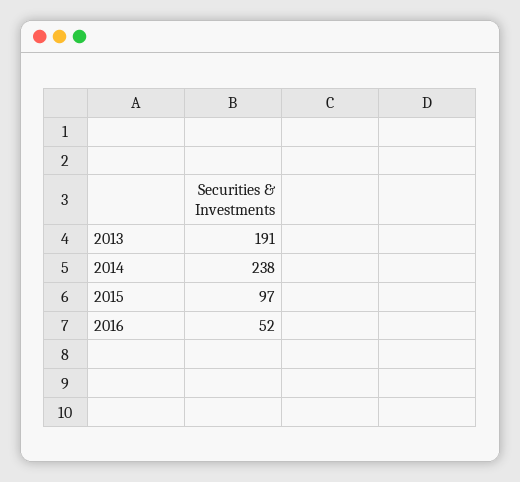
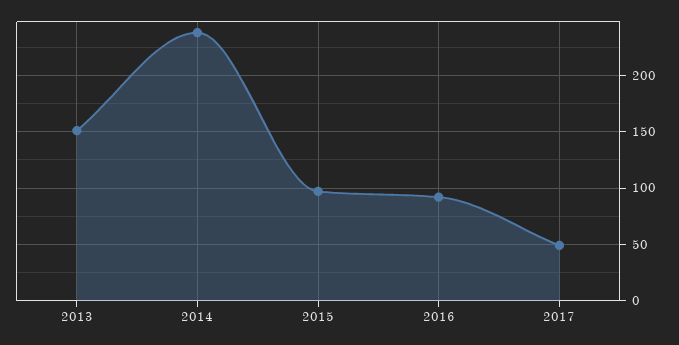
2013: 191 -> 150
2016: 52 -> 90
2017: none -> 50

